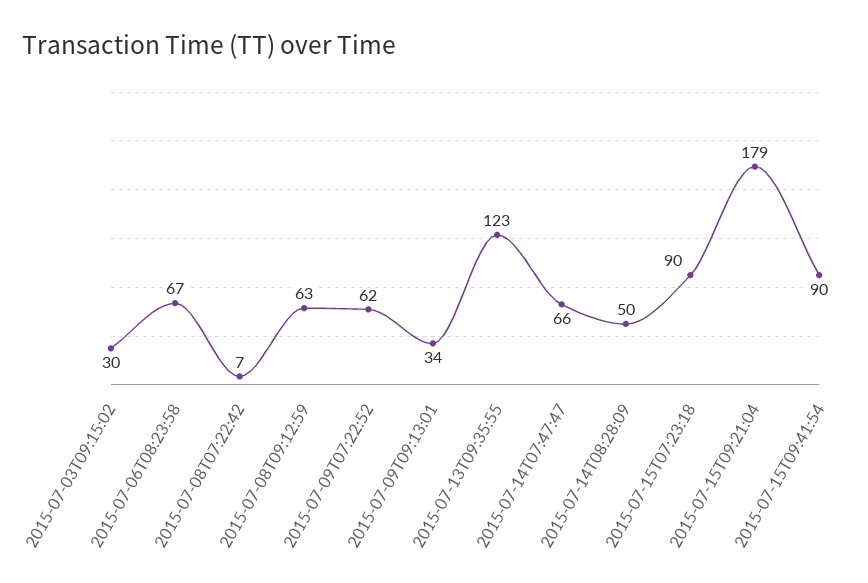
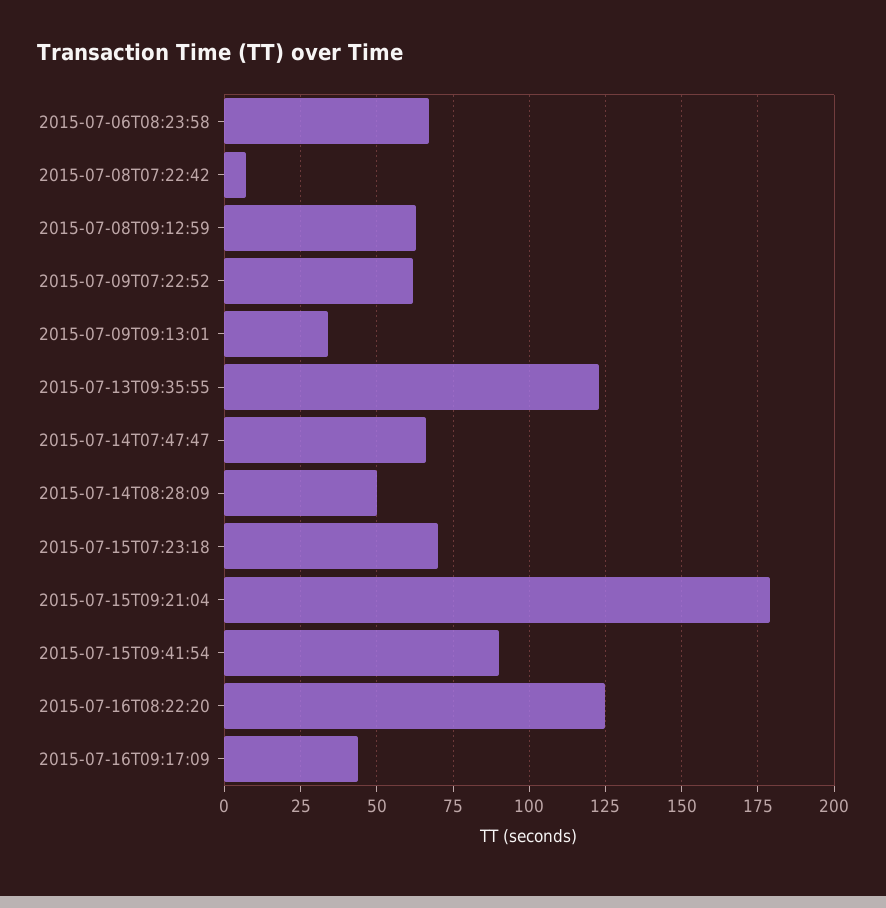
2015-07-03T09:15:02: 30 -> none
2015-07-15T07:23:18: 90 -> 70
2015-07-16T08:22:20: none -> 125
2015-07-16T09:17:09: none -> 45

